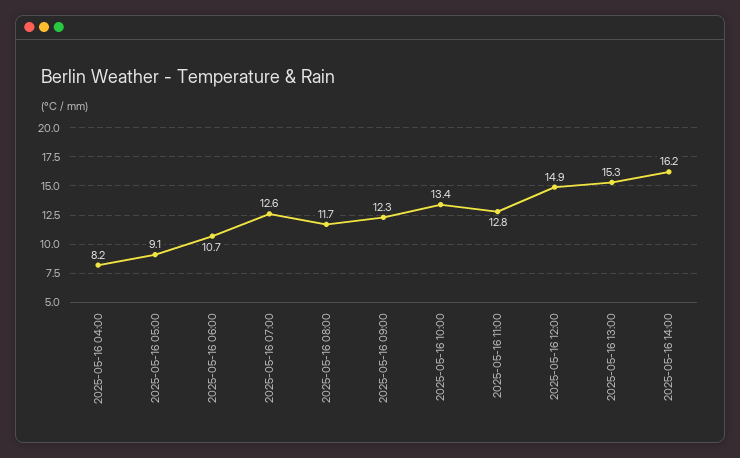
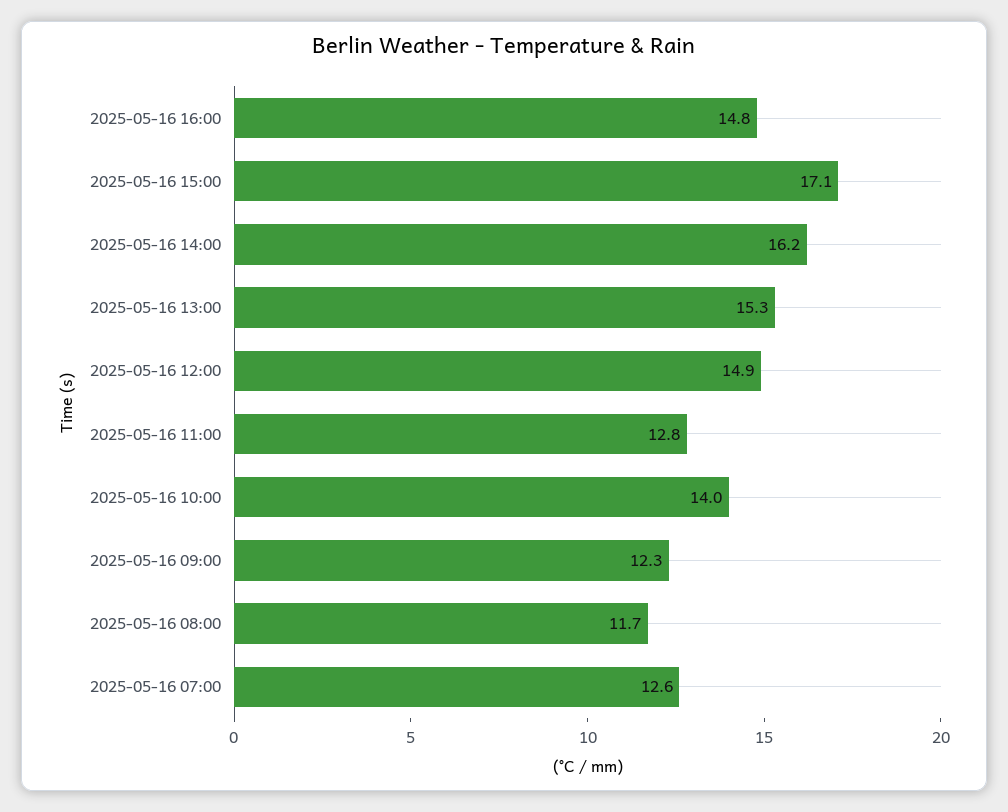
2025-05-16 04:00: 8.2 -> none
2025-05-16 05:00: 9.1 -> none
2025-05-16 06:00: 10.7 -> none
2025-05-16 10:00: 13.4 -> 14
2025-05-16 16:00: none -> 14.8
2025-05-16 15:00: none -> 17.1

